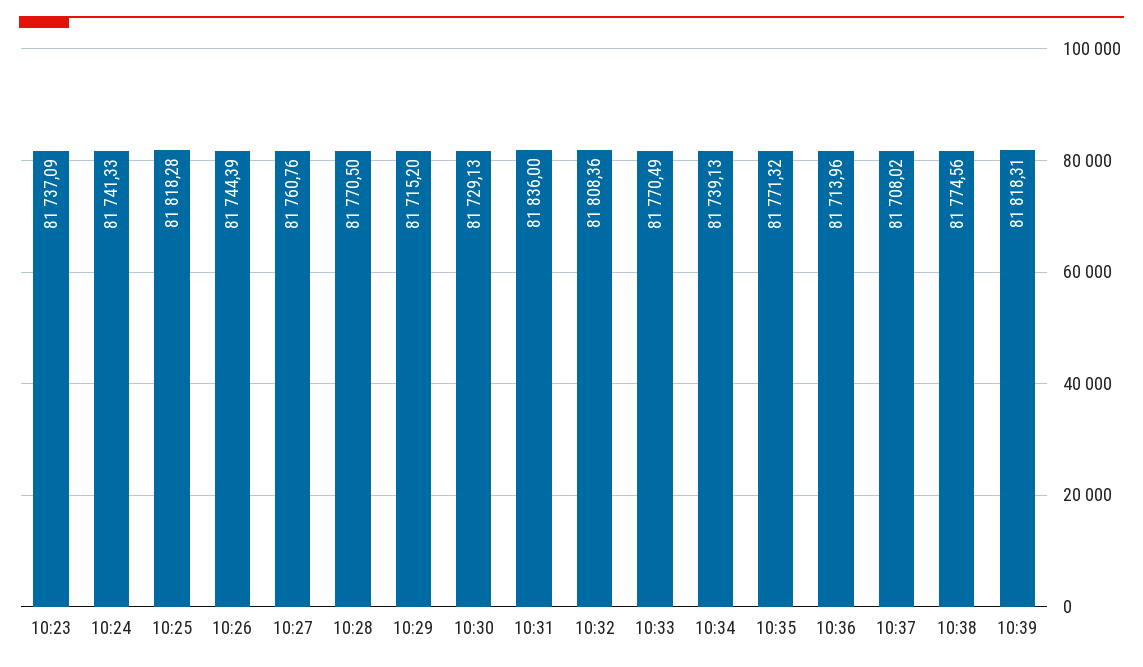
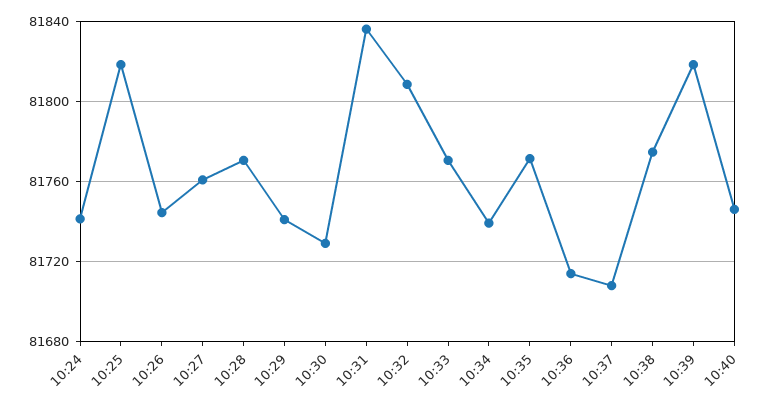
10:23: 81737.09 -> none
10:29: 81715.2 -> 81740
10:40: none -> 81745

